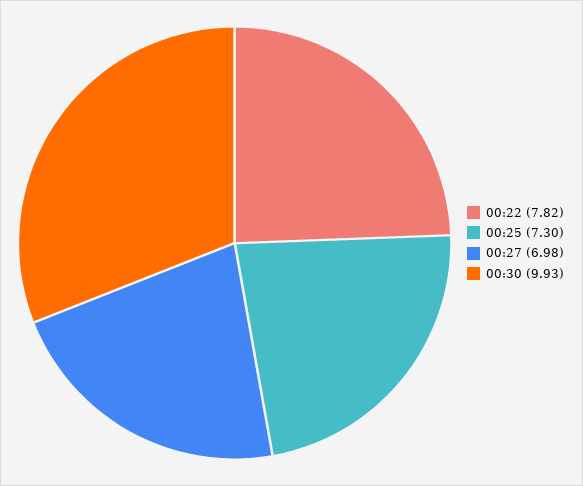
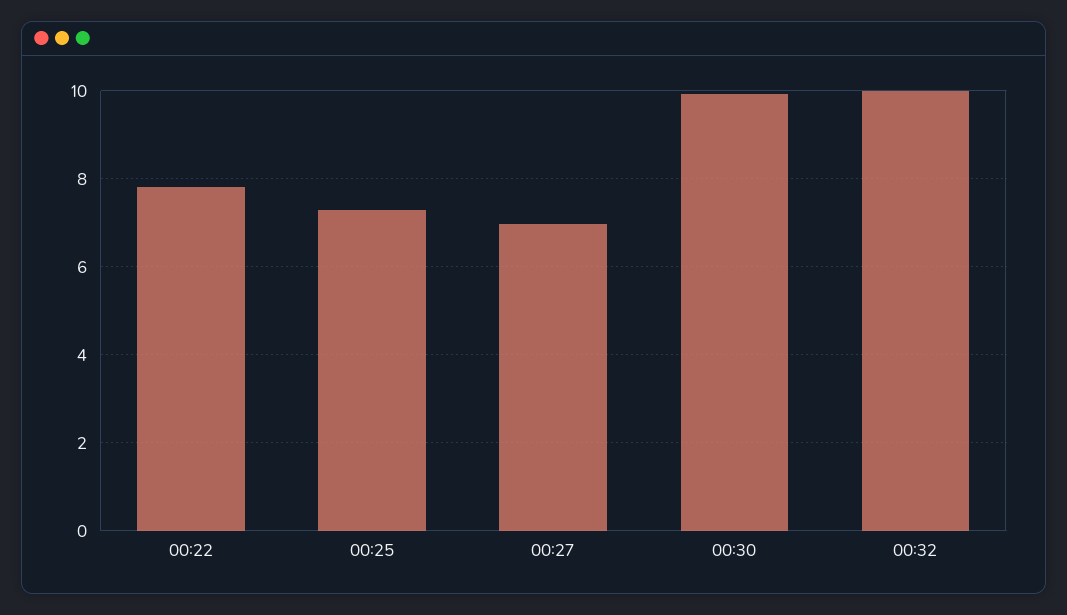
00:32: none -> 10

